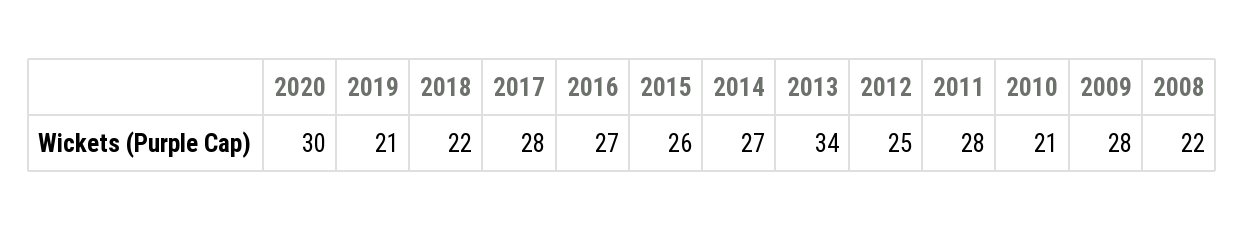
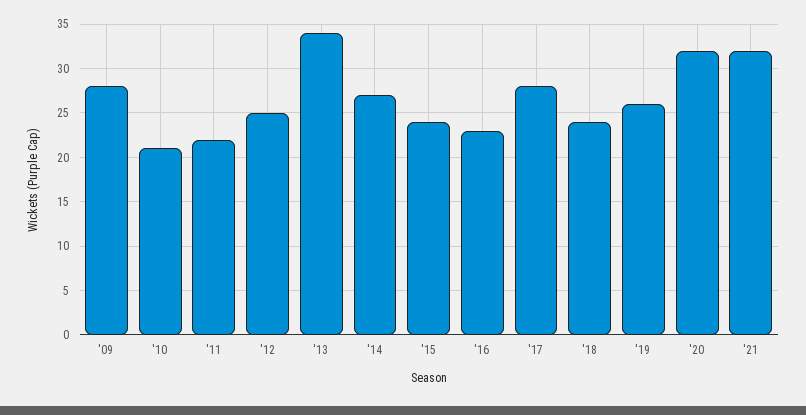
2020: 30 -> 32
2019: 21 -> 26
2018: 22 -> 24
2016: 27 -> 23
2015: 26 -> 24
2011: 28 -> 22
2008: 22 -> none
'21: none -> 32

